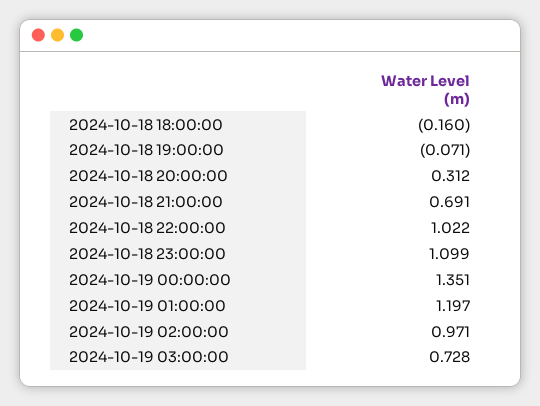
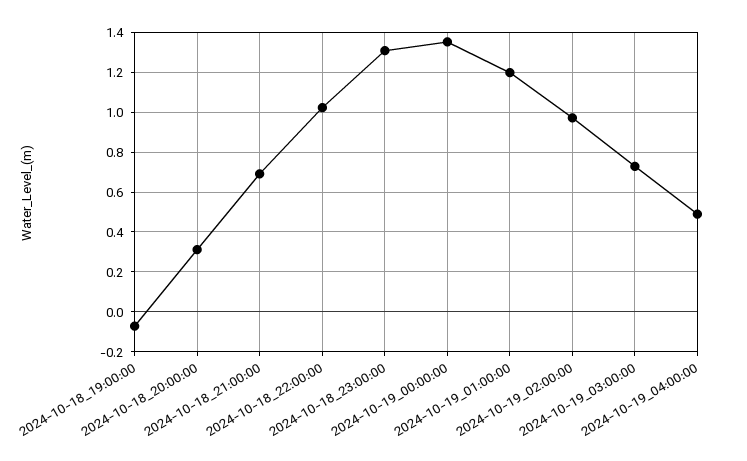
2024-10-18 18:00:00: -0.16 -> none
2024-10-18 23:00:00: 1.099 -> 1.3
2024-10-19_04:00:00: none -> 0.5

